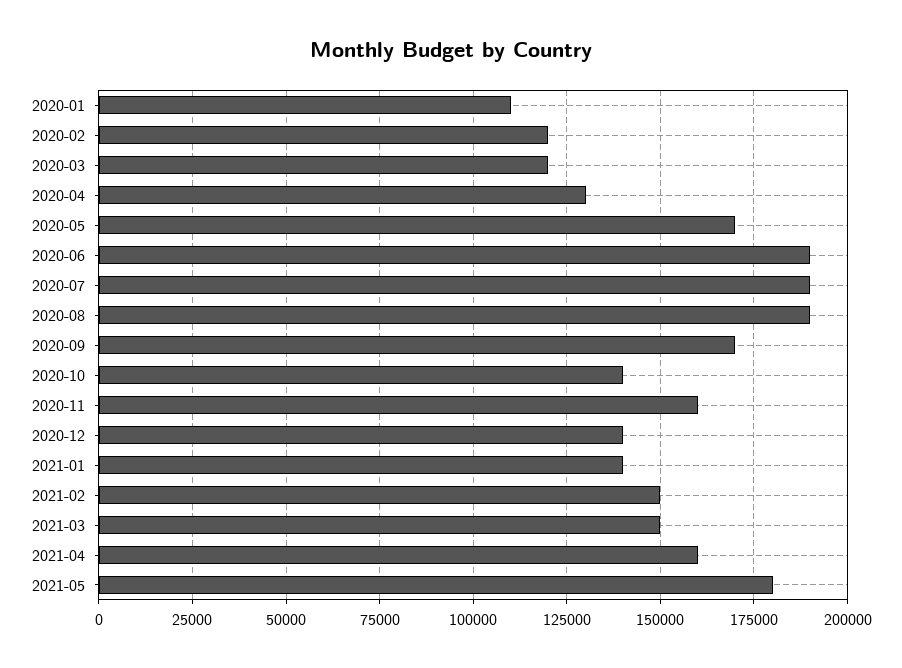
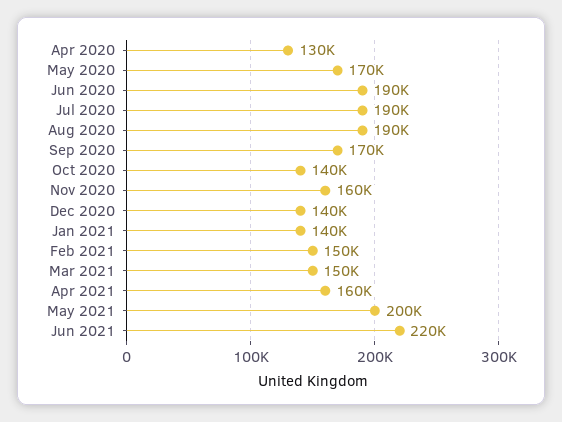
2020-01: 110000 -> none
2020-02: 120000 -> none
2020-03: 120000 -> none
2021-05: 180000 -> 200000
Jun 2021: none -> 220000

